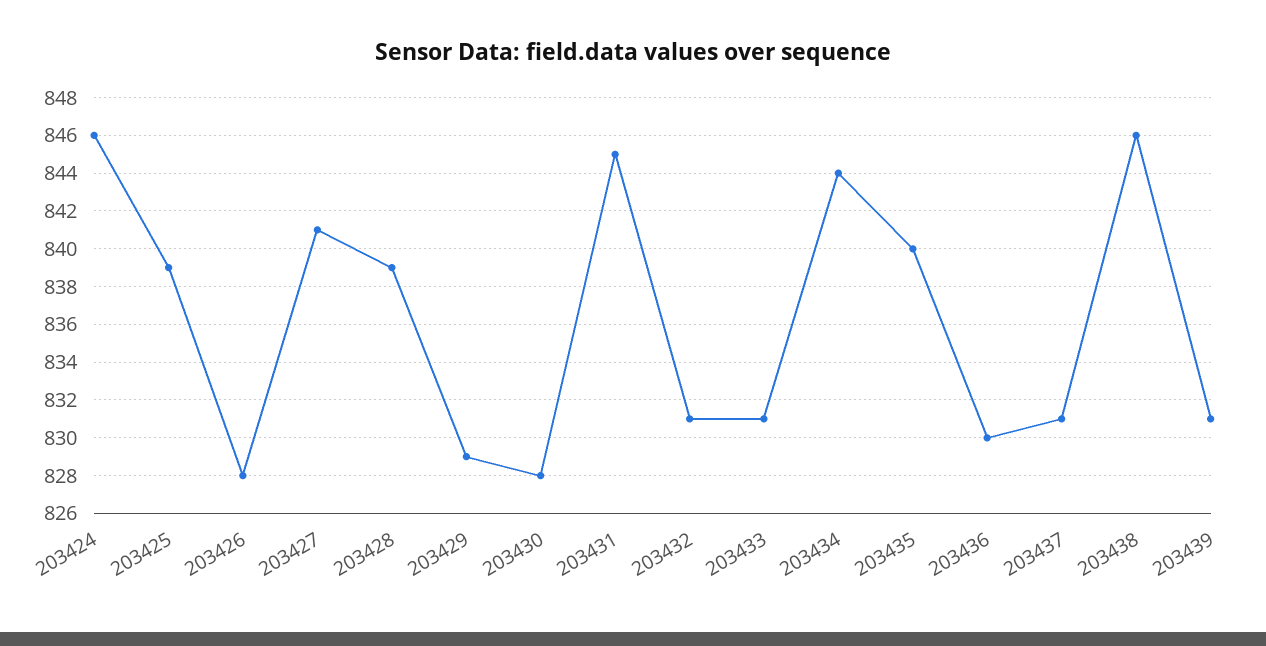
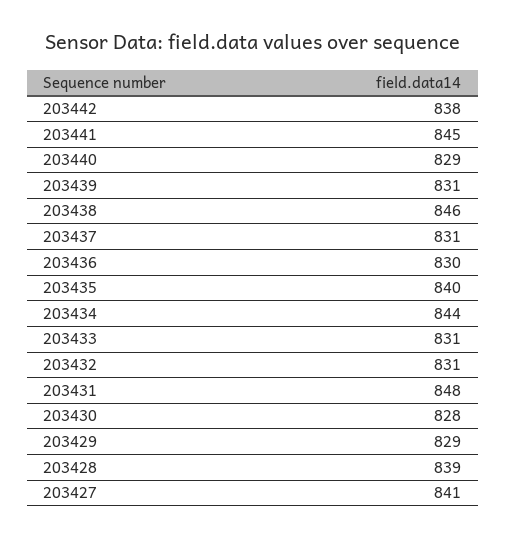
203424: 846 -> none
203425: 839 -> none
203426: 828 -> none
203431: 845 -> 848
203442: none -> 838
203441: none -> 845
203440: none -> 829

